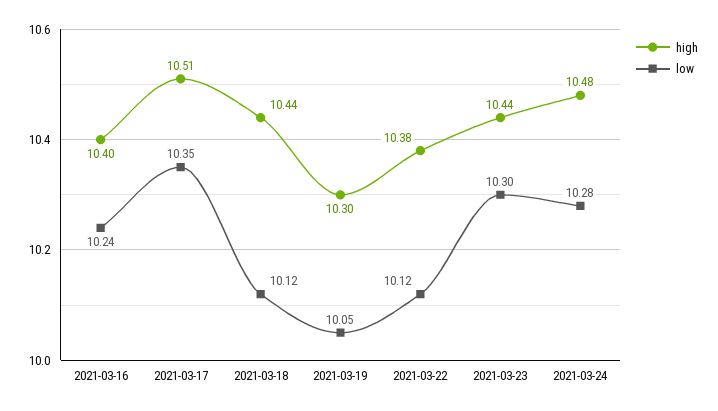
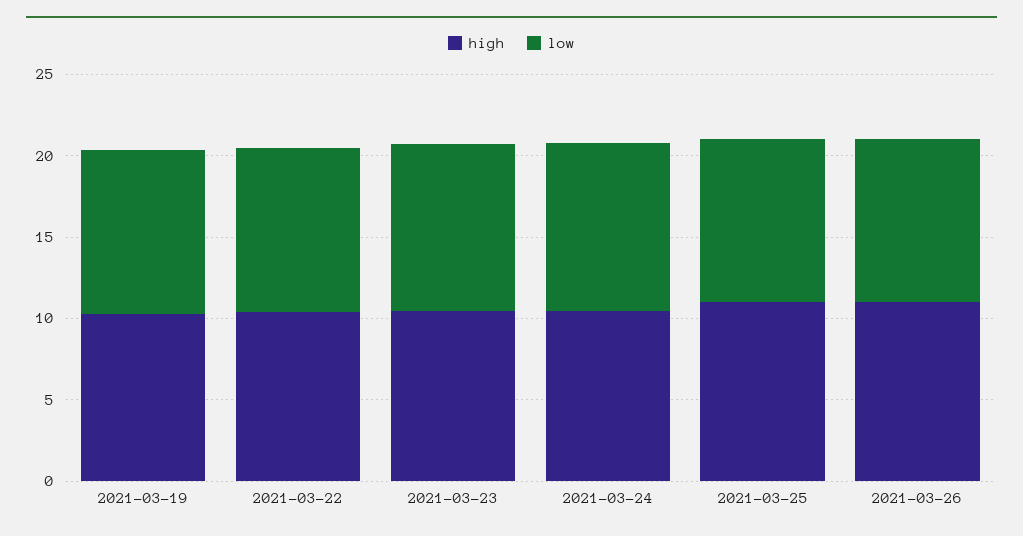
high, 2021-03-16: 10.4 -> none
low, 2021-03-16: 10.24 -> none
high, 2021-03-17: 10.51 -> none
low, 2021-03-17: 10.35 -> none
high, 2021-03-18: 10.44 -> none
low, 2021-03-18: 10.12 -> none
high, 2021-03-25: none -> 11
low, 2021-03-25: none -> 10
high, 2021-03-26: none -> 11
low, 2021-03-26: none -> 10

